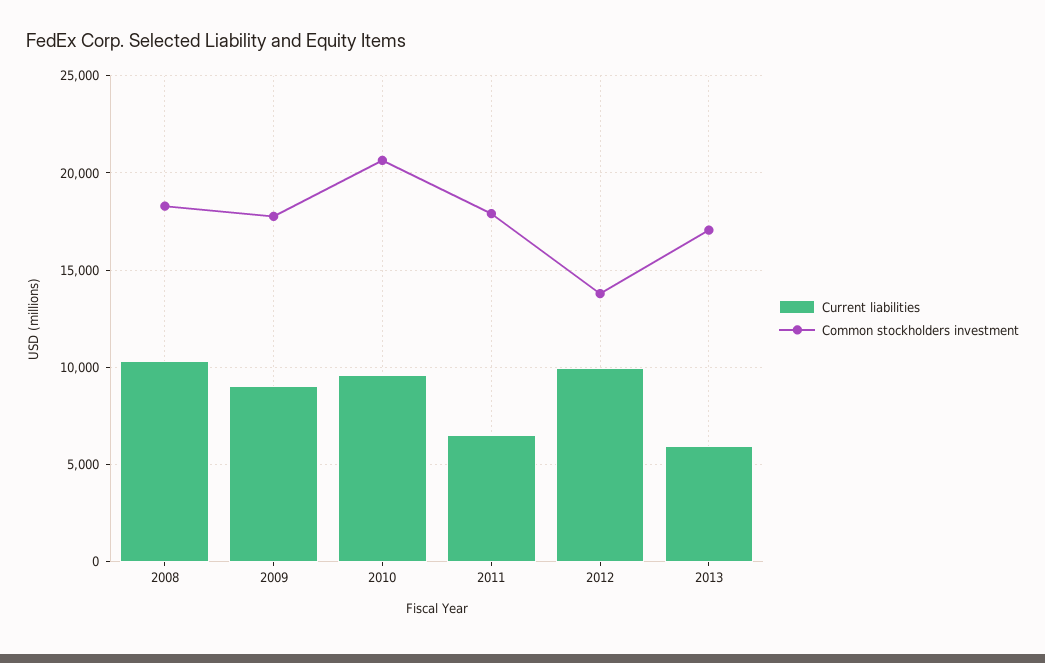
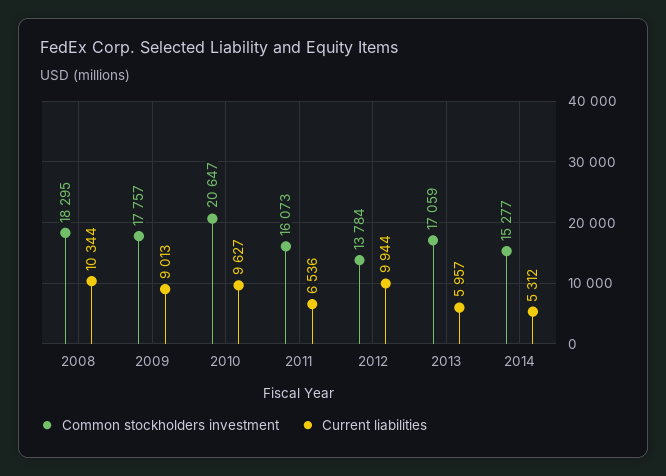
Common stockholders investment, 2011: 18000 -> 16073
Common stockholders investment, 2014: none -> 15277
Current liabilities, 2014: none -> 5312

